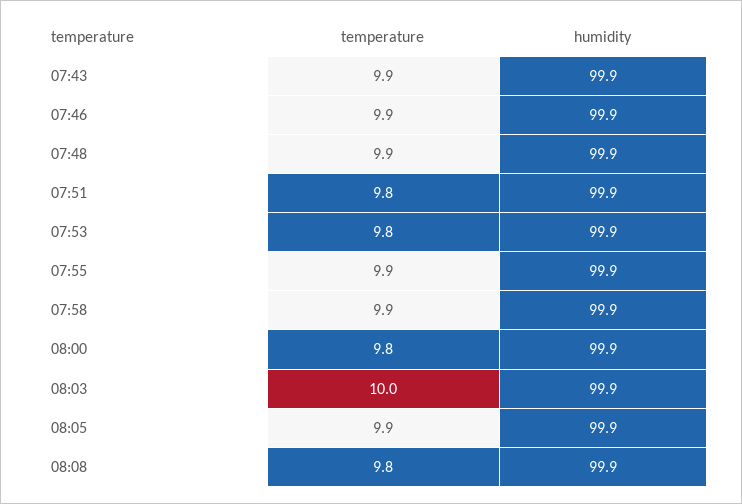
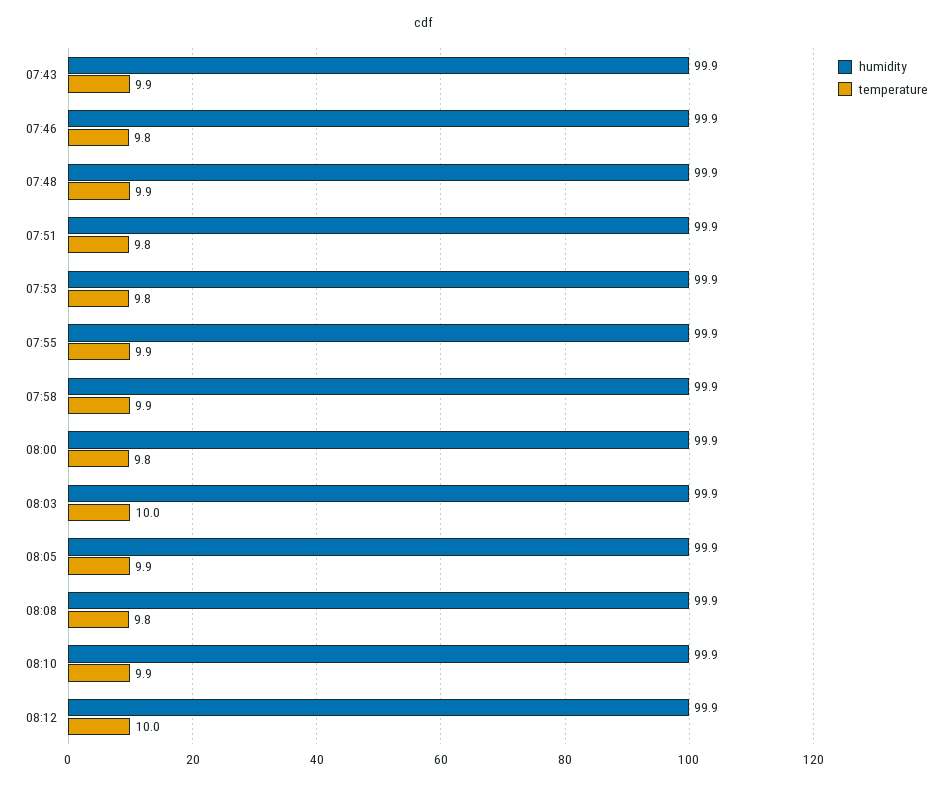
temperature, 07:46: 9.9 -> 9.8
humidity, 08:10: none -> 99.9
temperature, 08:10: none -> 9.9
humidity, 08:12: none -> 99.9
temperature, 08:12: none -> 10

